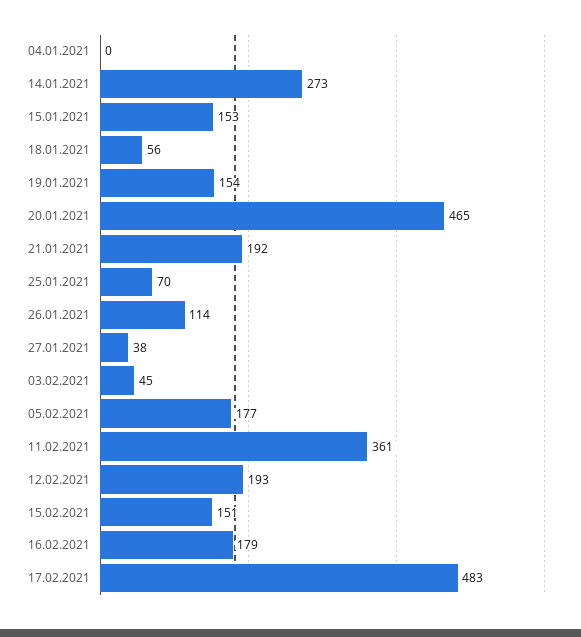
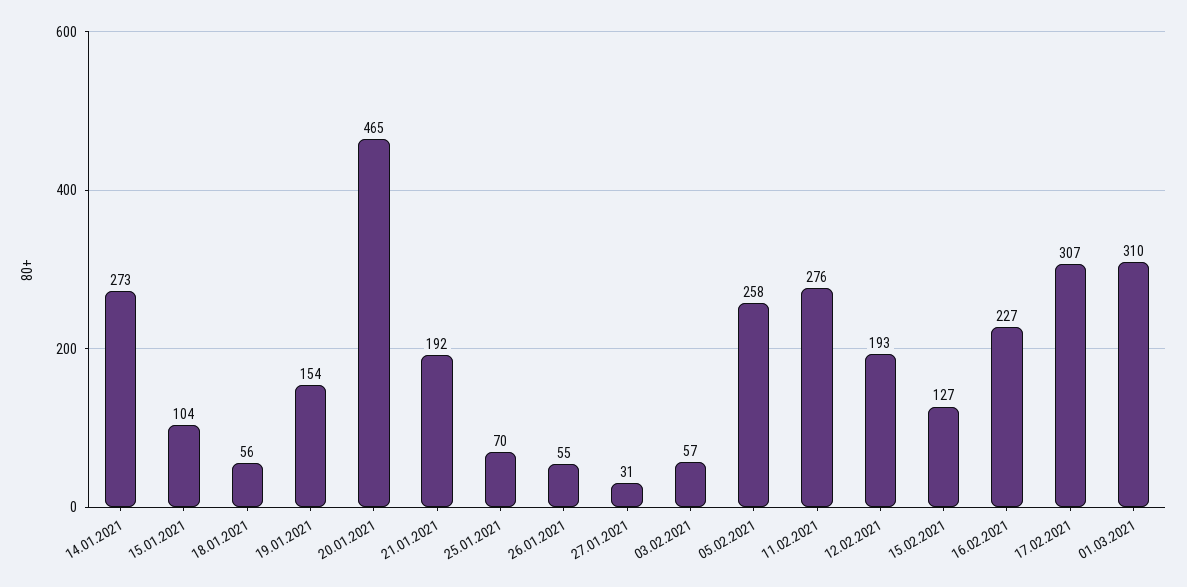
04.01.2021: 0 -> none
15.01.2021: 153 -> 104
26.01.2021: 114 -> 55
27.01.2021: 38 -> 31
03.02.2021: 45 -> 57
05.02.2021: 177 -> 258
11.02.2021: 361 -> 276
15.02.2021: 151 -> 127
16.02.2021: 179 -> 227
17.02.2021: 483 -> 307
01.03.2021: none -> 310

